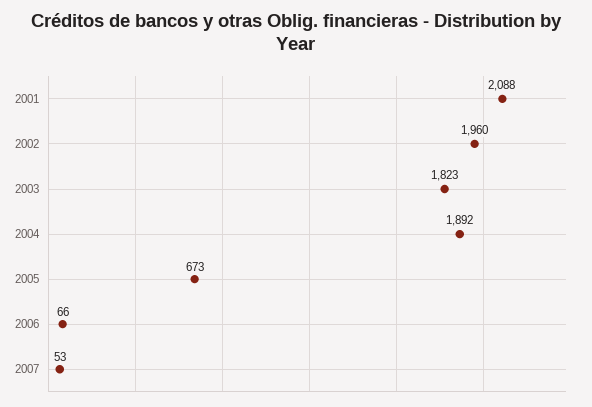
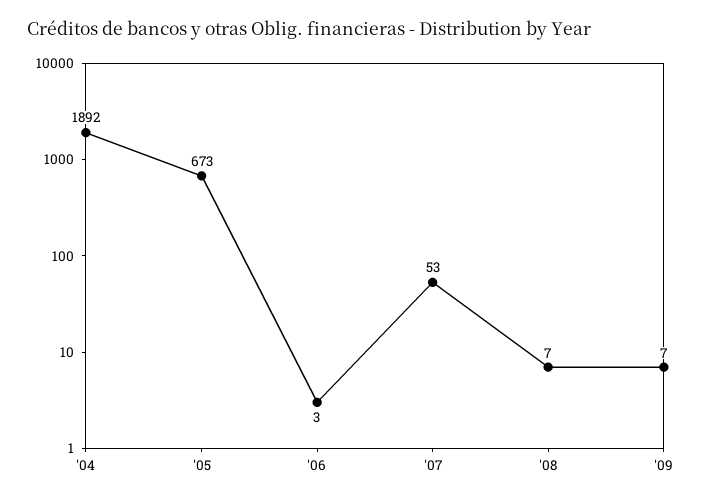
2001: 2088 -> none
2002: 1960 -> none
2003: 1823 -> none
2006: 66 -> 3
'08: none -> 7
'09: none -> 7

